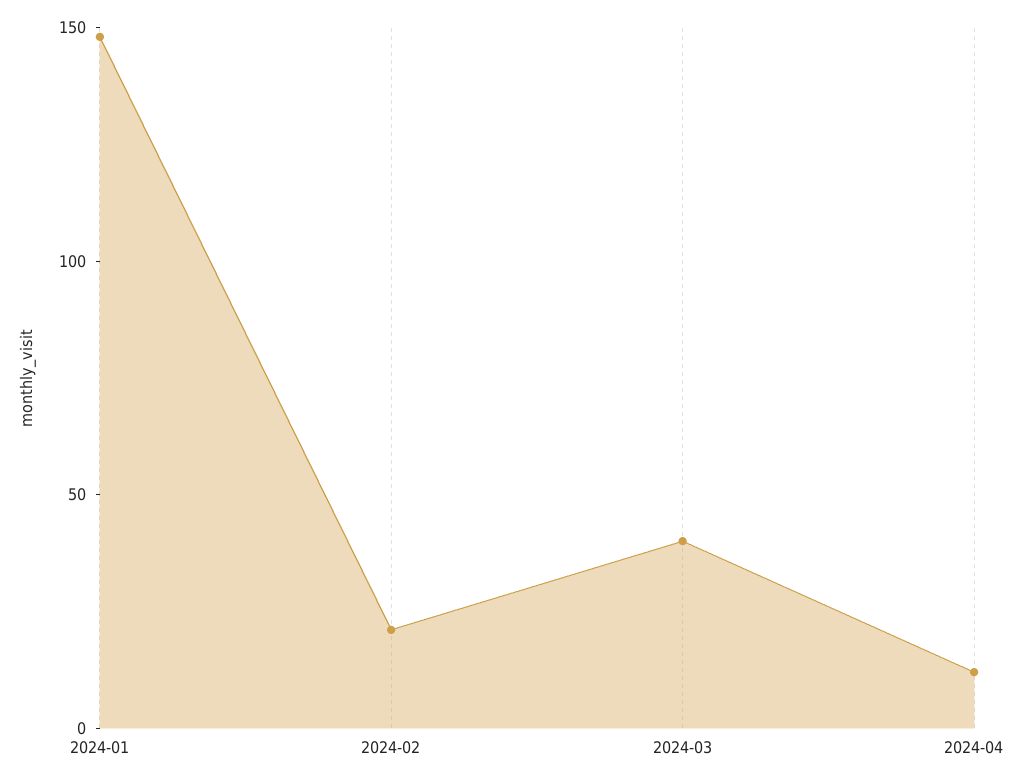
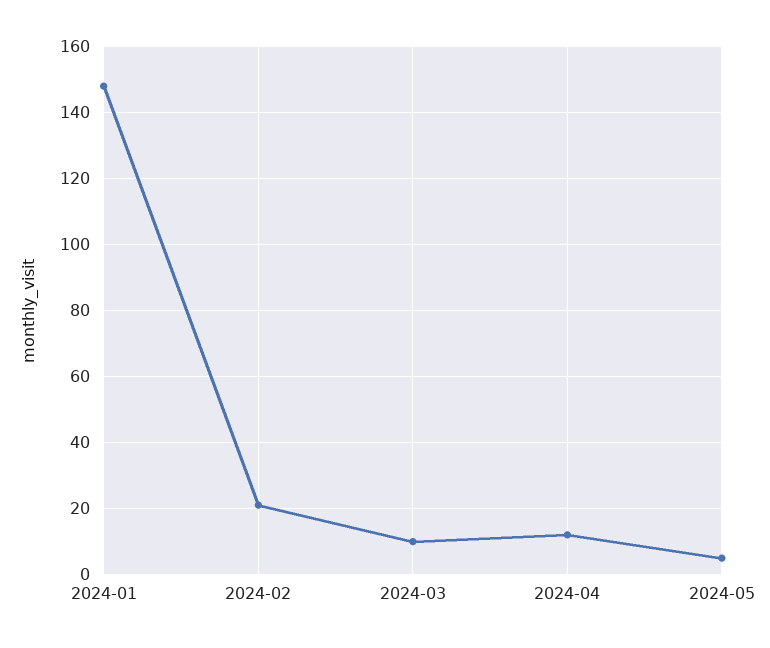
2024-03: 40 -> 10
2024-05: none -> 5

